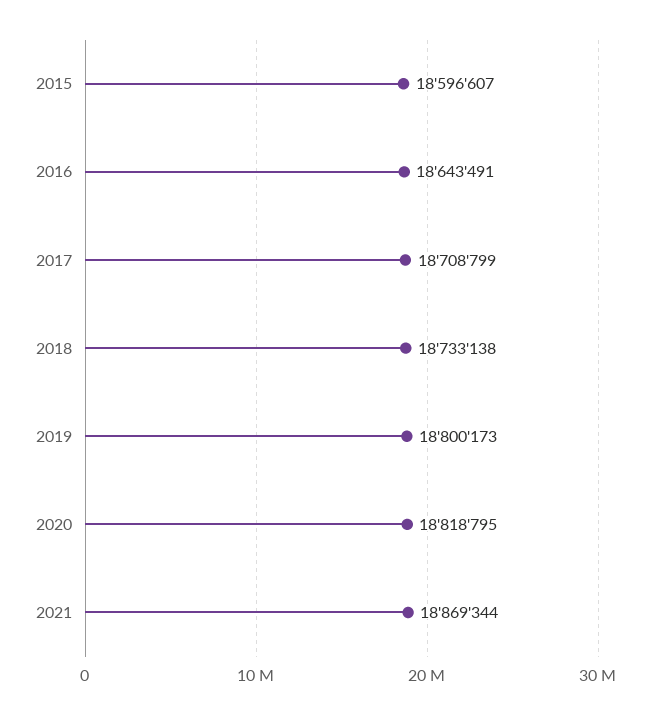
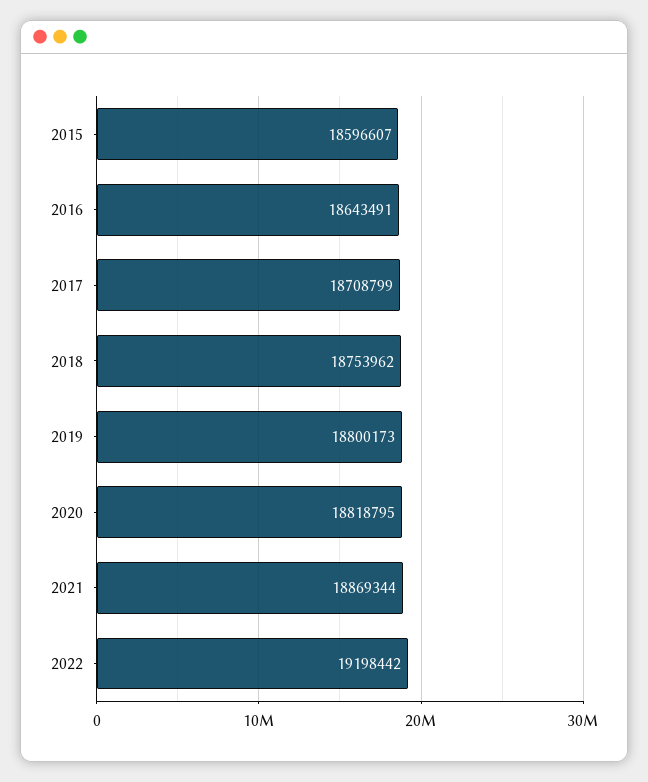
2018: 18733138 -> 18753962
2022: none -> 19198442

